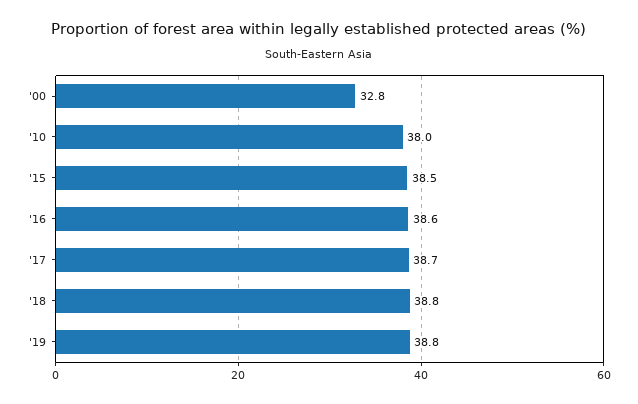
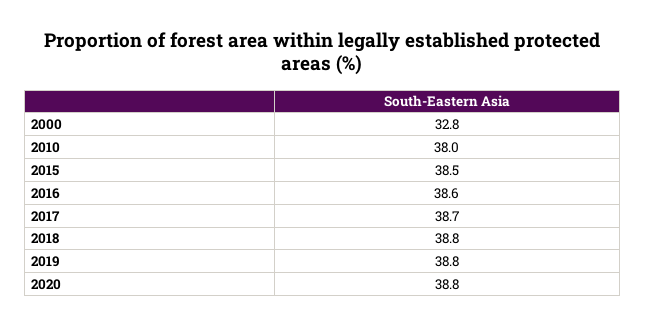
2020: none -> 38.8

